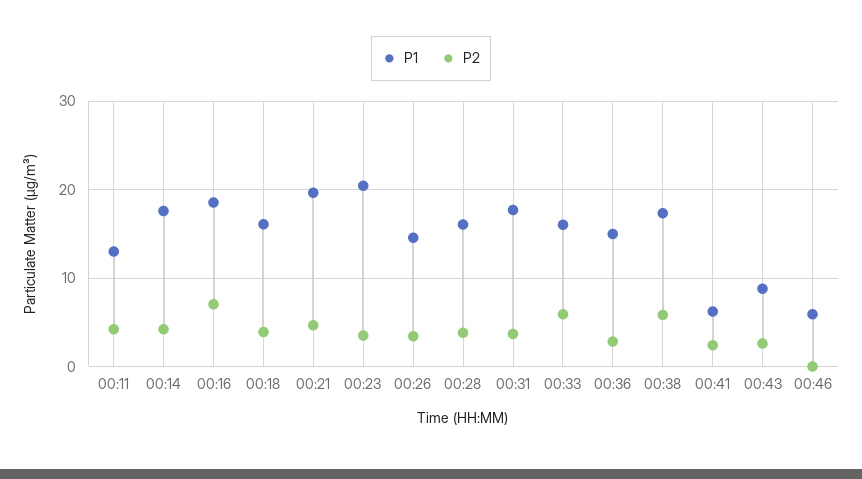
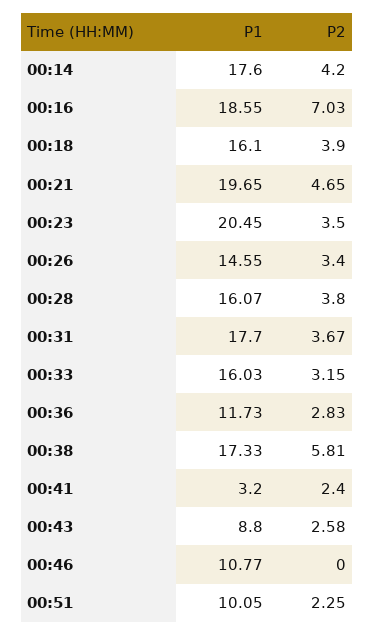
P1, 00:11: 13 -> none
P2, 00:11: 4 -> none
P2, 00:33: 6 -> 3.15
P1, 00:36: 15 -> 11.73
P1, 00:41: 6 -> 3.2
P1, 00:46: 6 -> 10.77
P1, 00:51: none -> 10.05
P2, 00:51: none -> 2.25

